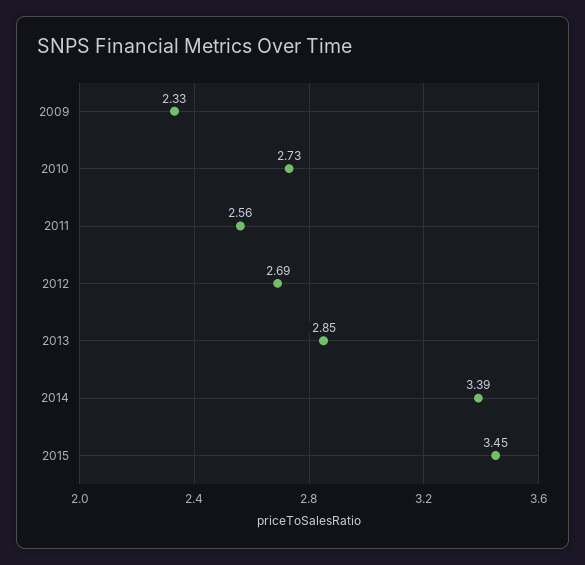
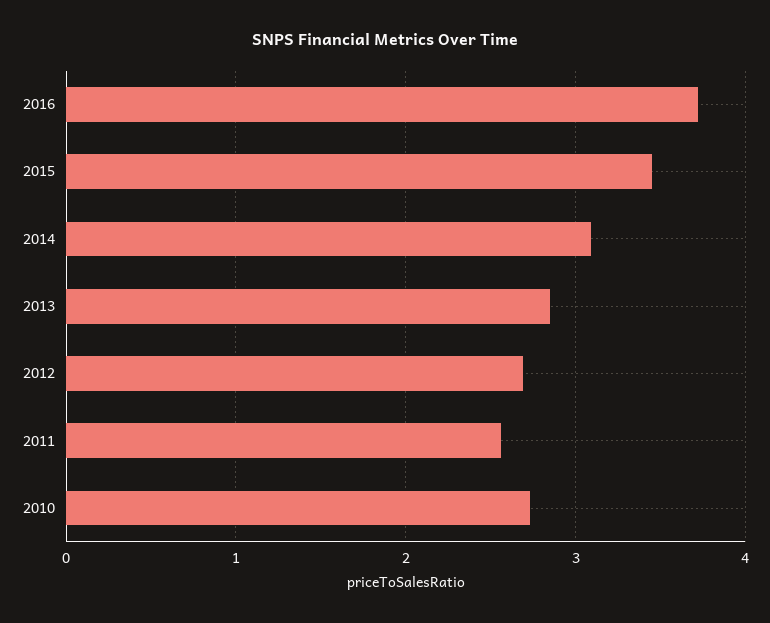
2009: 2.33 -> none
2014: 3.39 -> 3.1
2016: none -> 3.7

